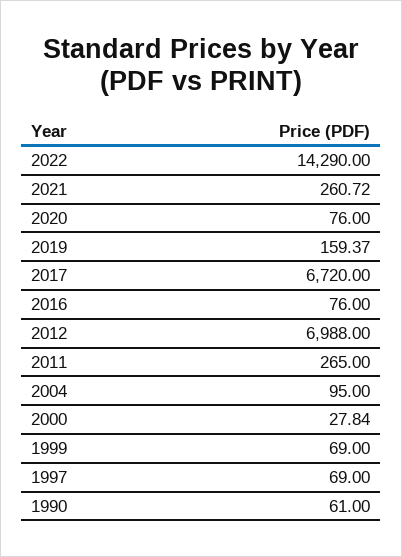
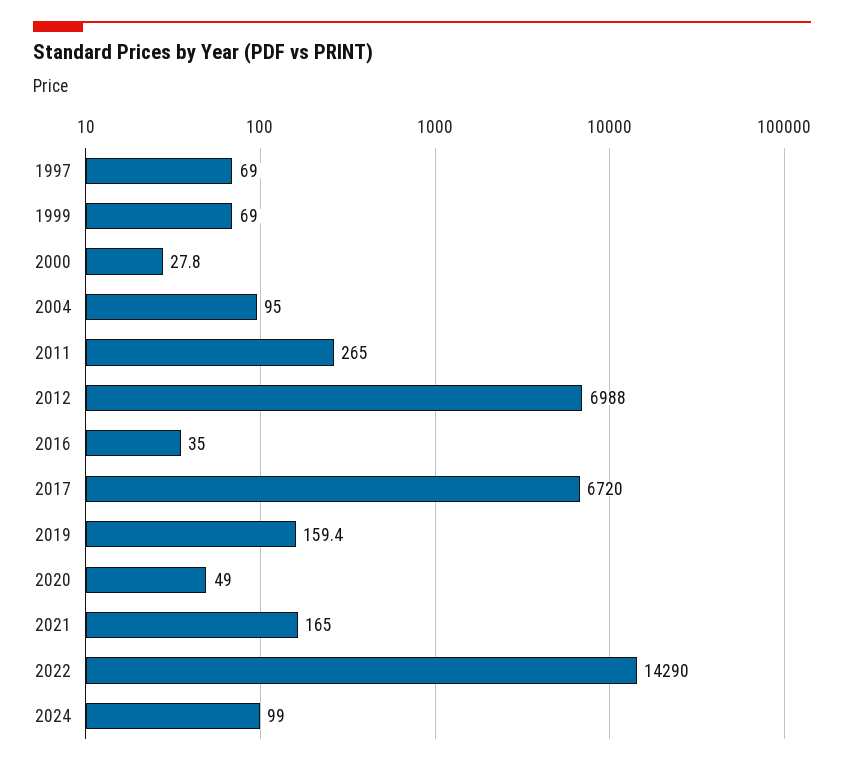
2021: 260.72 -> 165
2020: 76 -> 49
2016: 76 -> 35
1990: 61 -> none
2024: none -> 99

